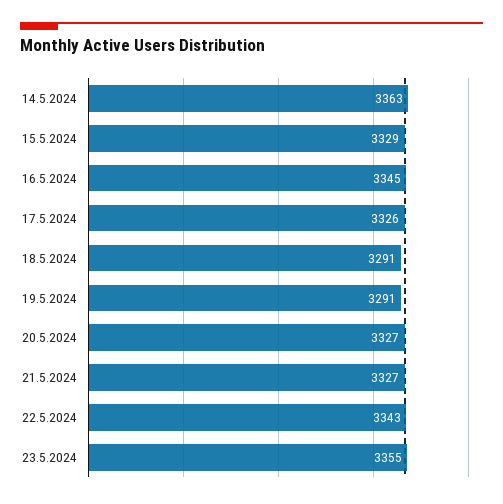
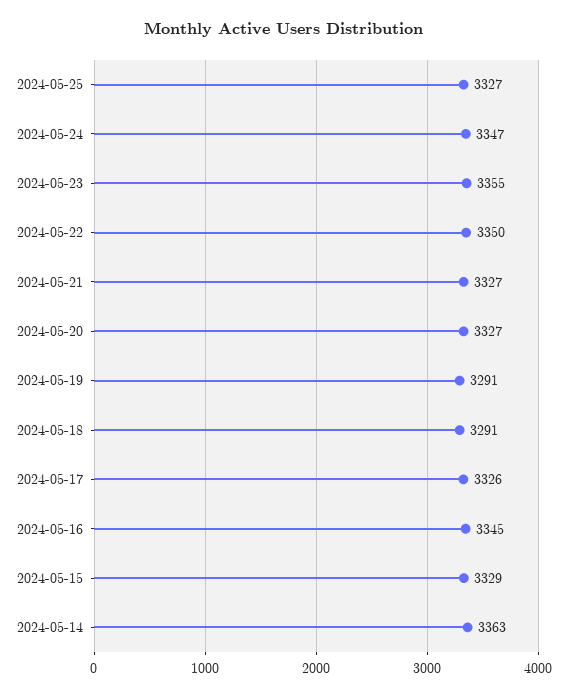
22.5.2024: 3343 -> 3350
2024-05-25: none -> 3327
2024-05-24: none -> 3347

